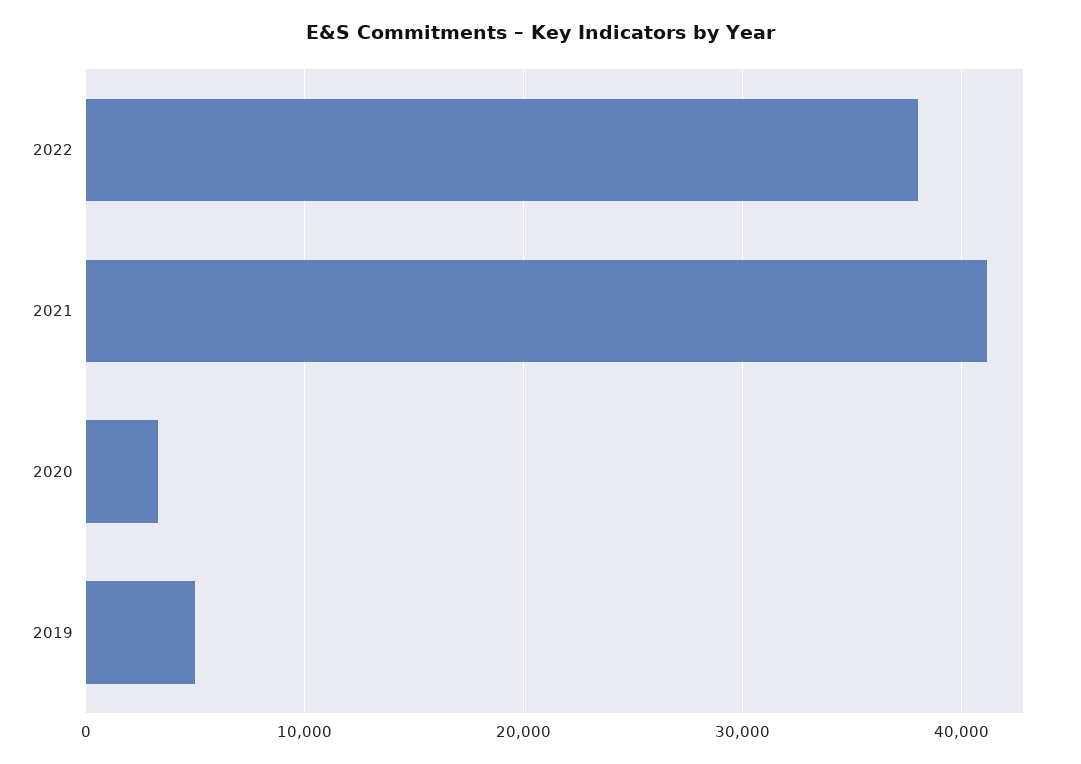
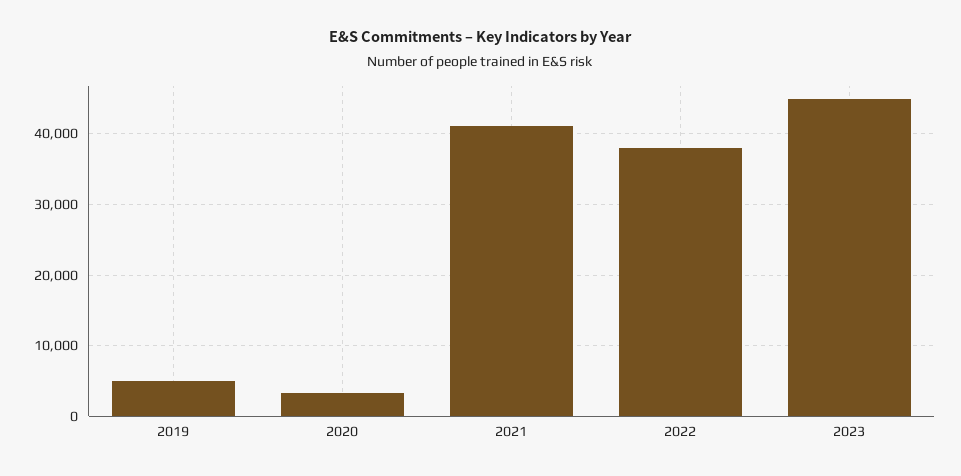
2023: none -> 45000

